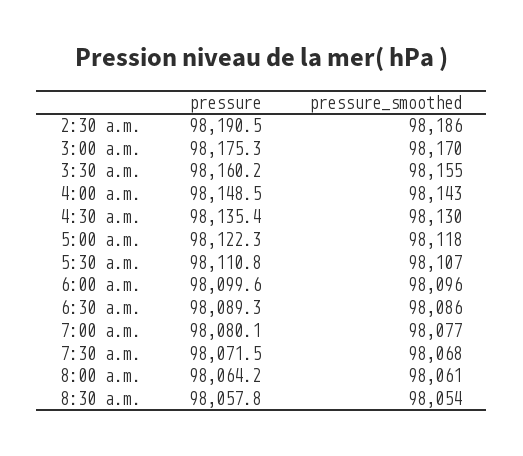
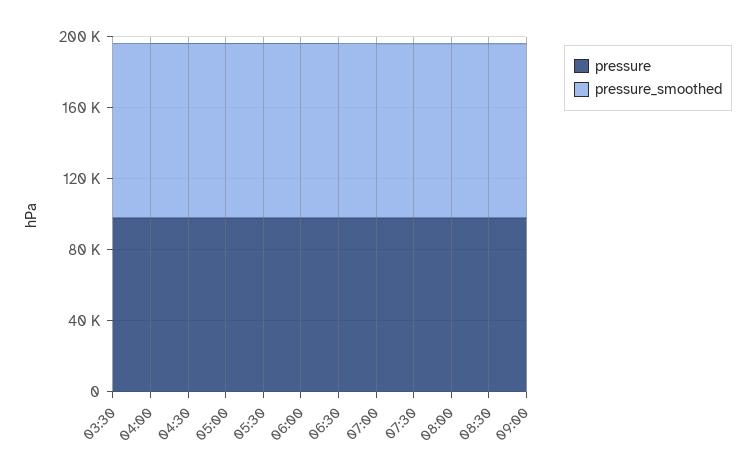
pressure, 2:30 a.m.: 98190.5 -> none
pressure_smoothed, 2:30 a.m.: 98186 -> none
pressure, 3:00 a.m.: 98175.3 -> none
pressure_smoothed, 3:00 a.m.: 98170 -> none
pressure, 09:00: none -> 100000
pressure_smoothed, 09:00: none -> 100000

